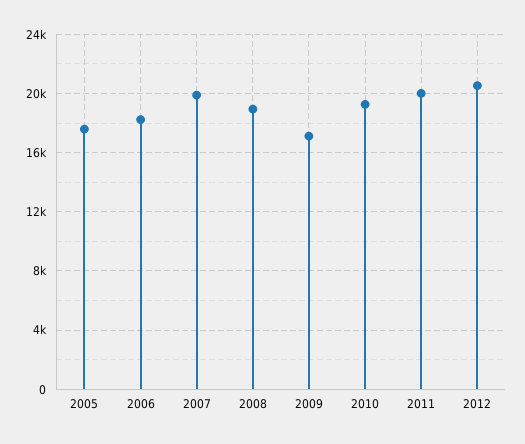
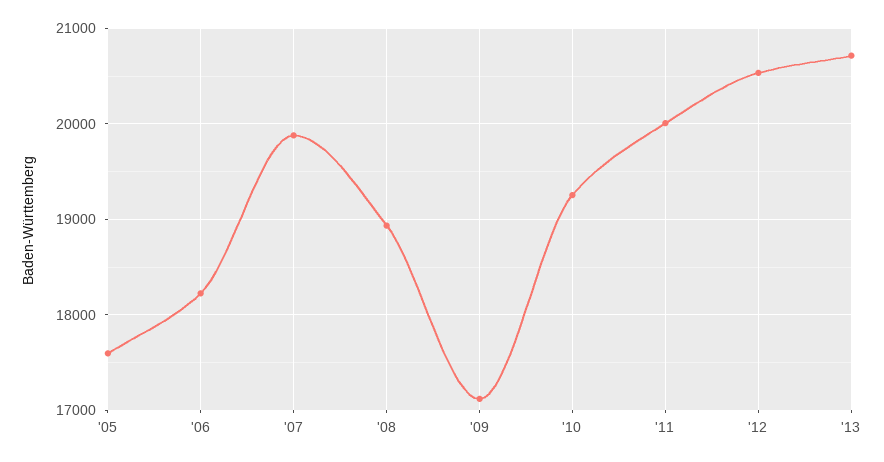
'13: none -> 20700

